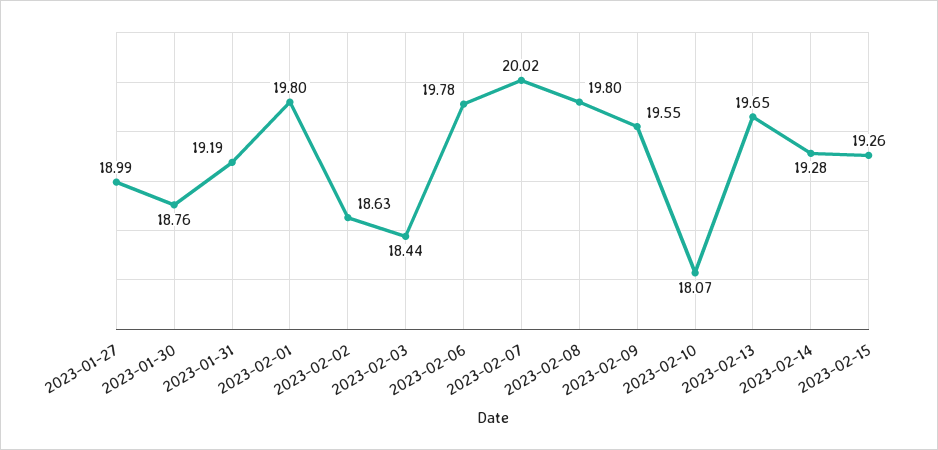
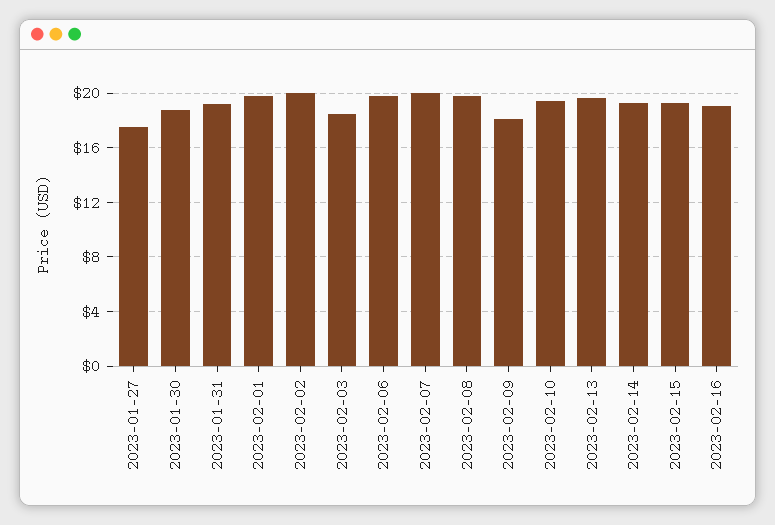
2023-01-27: 18.99 -> 17.5
2023-02-02: 18.63 -> 20
2023-02-09: 19.55 -> 18
2023-02-10: 18.07 -> 19.5
2023-02-16: none -> 19

